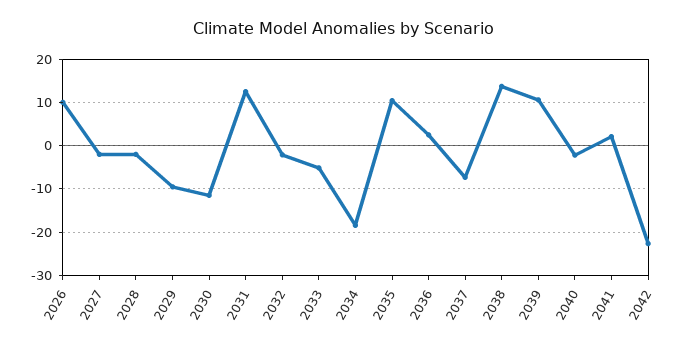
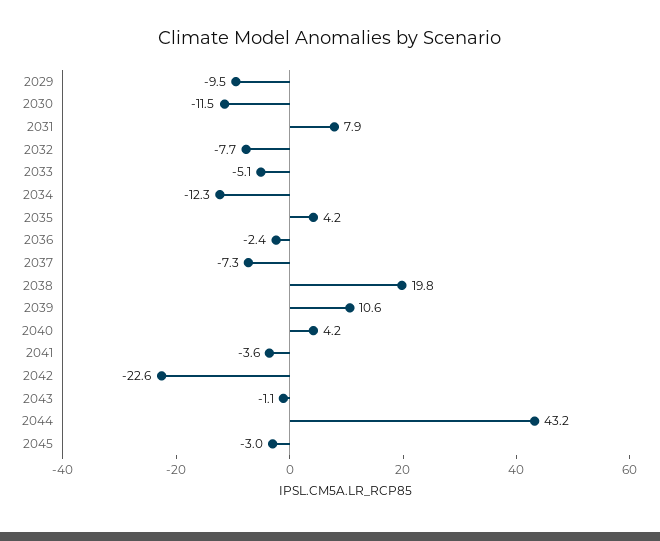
2026: 10 -> none
2027: -2 -> none
2028: -2 -> none
2031: 12 -> 7.9
2032: -2 -> -7.7
2034: -18 -> -12.3
2035: 10 -> 4.2
2036: 2 -> -2.4
2038: 14 -> 19.8
2040: -2 -> 4.2
2041: 2 -> -3.6
2043: none -> -1.1
2044: none -> 43.2
2045: none -> -3

